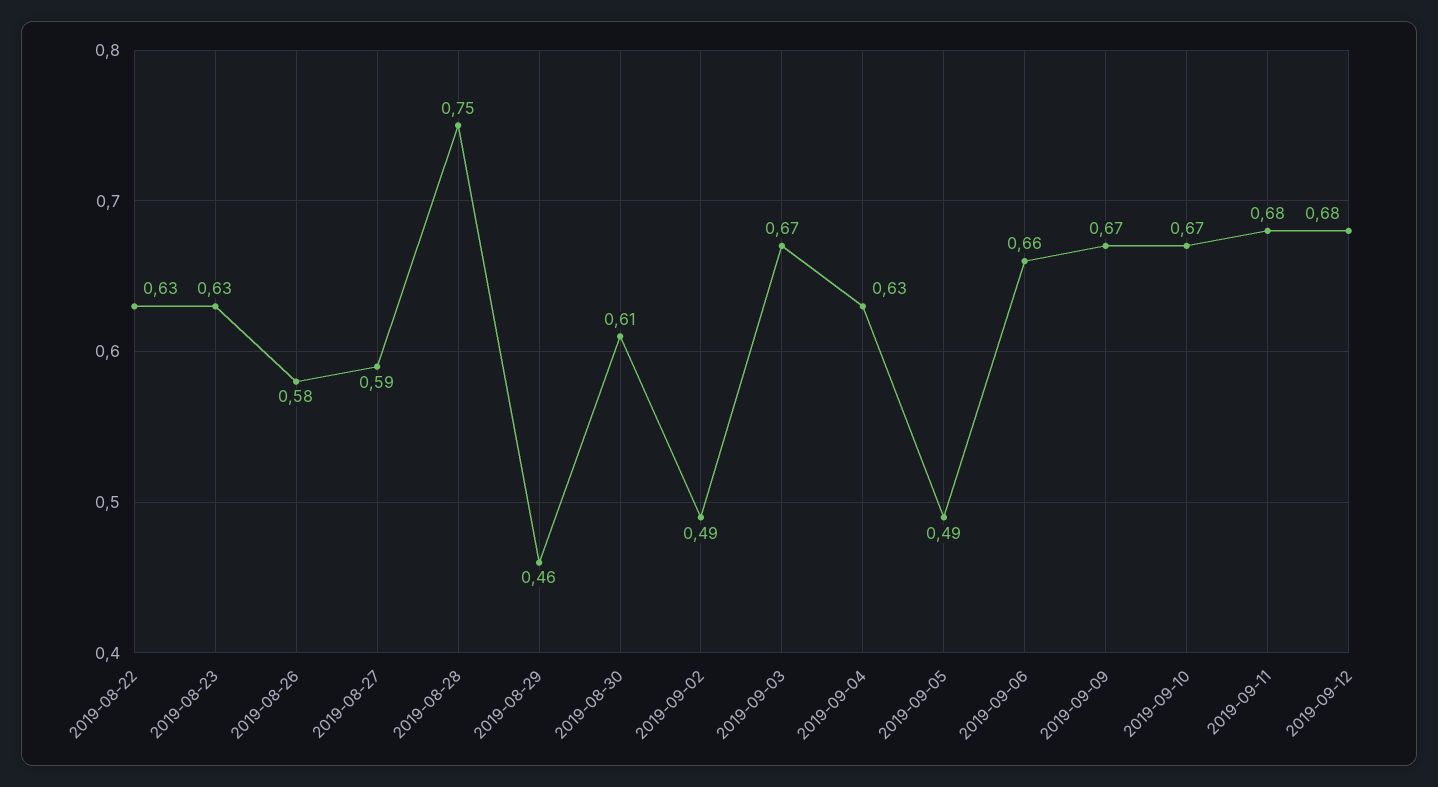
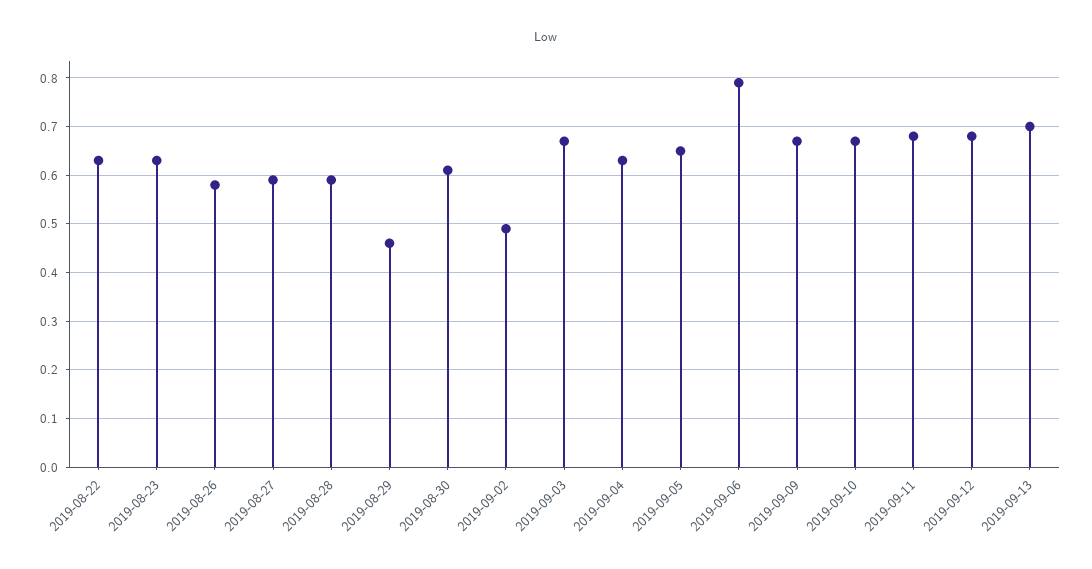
2019-08-28: 0.75 -> 0.6
2019-09-05: 0.49 -> 0.65
2019-09-06: 0.66 -> 0.8
2019-09-13: none -> 0.7

